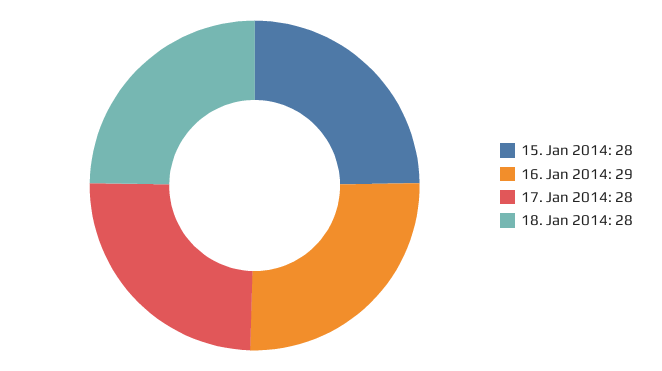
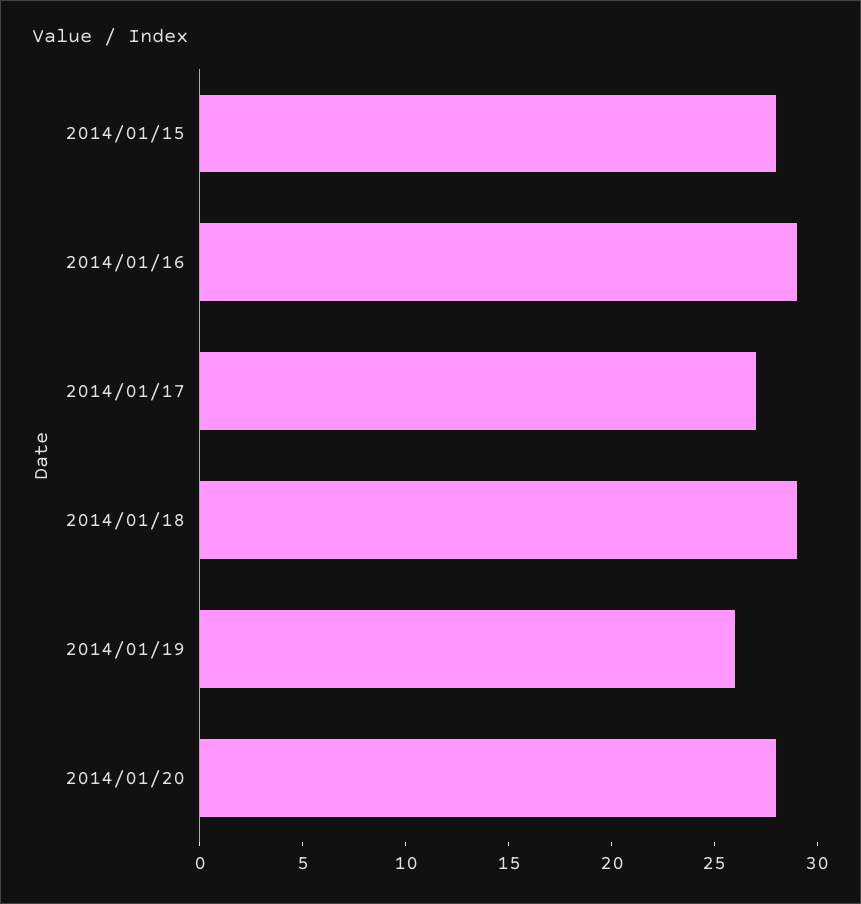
17. Jan 2014: 28 -> 27
18. Jan 2014: 28 -> 29
2014/01/19: none -> 26
2014/01/20: none -> 28

